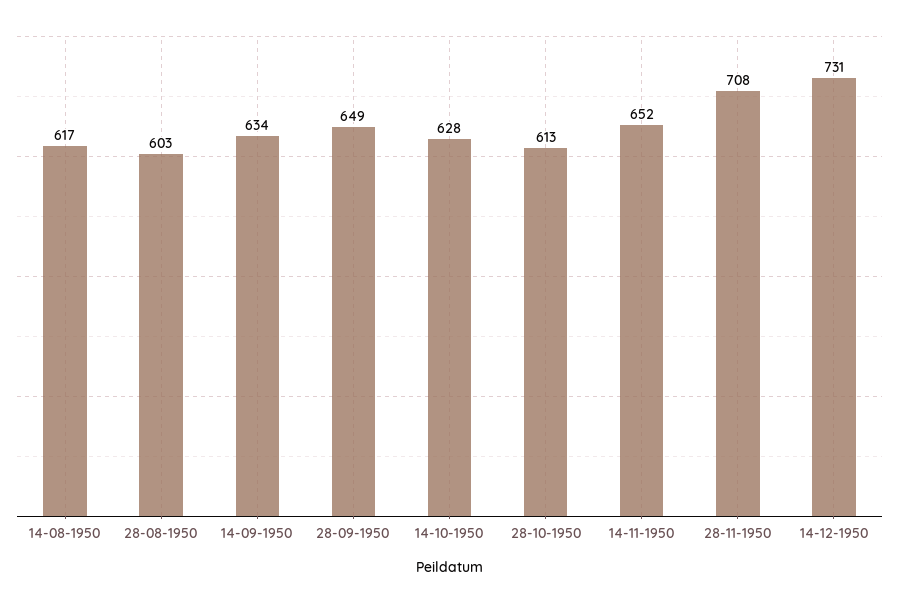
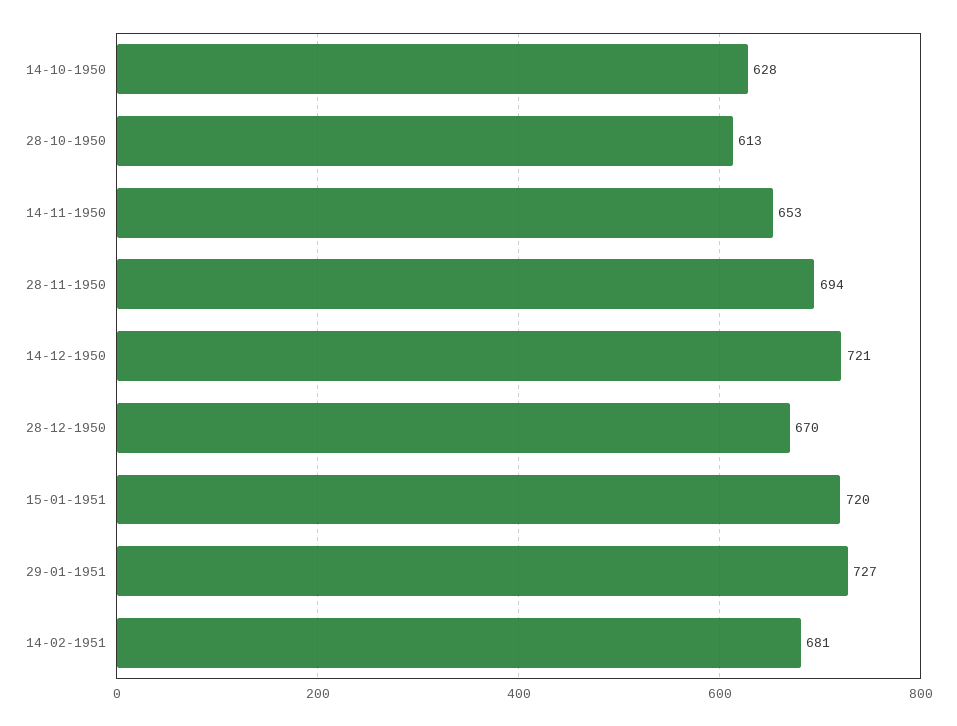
14-08-1950: 617 -> none
28-08-1950: 603 -> none
14-09-1950: 634 -> none
28-09-1950: 649 -> none
14-11-1950: 652 -> 653
28-11-1950: 708 -> 694
14-12-1950: 731 -> 721
28-12-1950: none -> 670
15-01-1951: none -> 720
29-01-1951: none -> 727
14-02-1951: none -> 681

